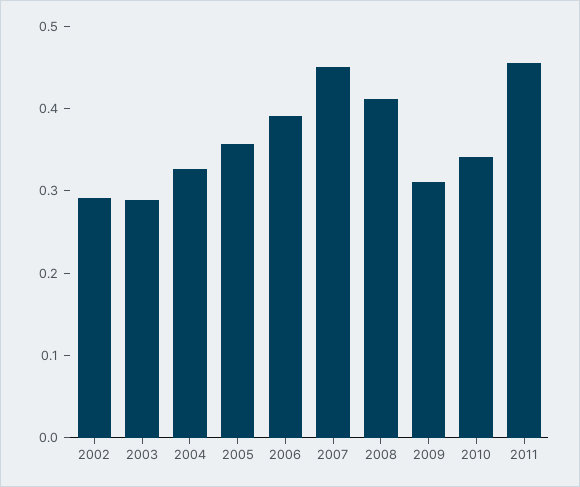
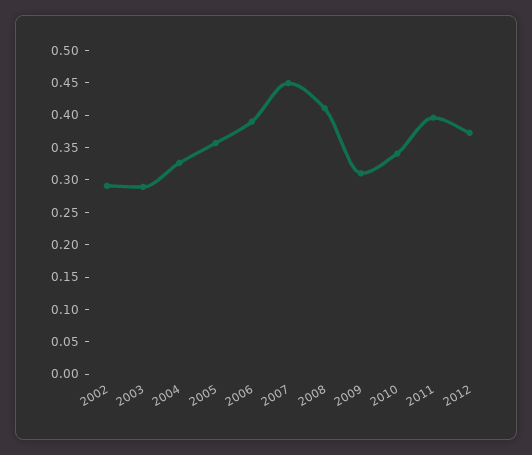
2011: 0.46 -> 0.4
2012: none -> 0.375

